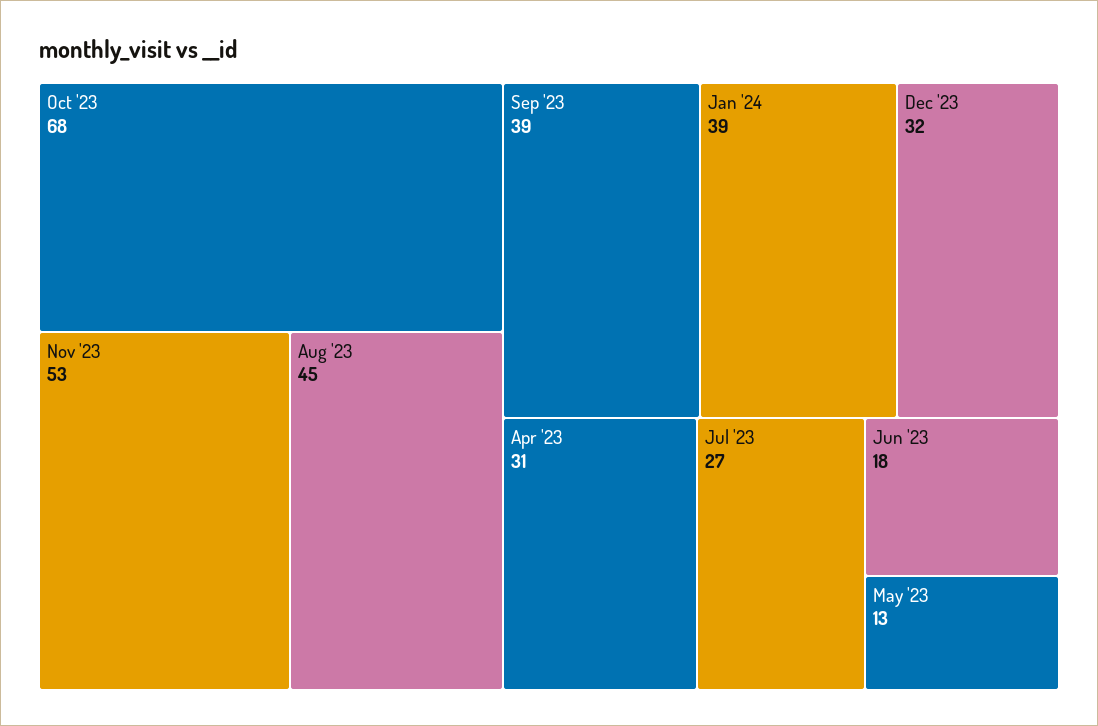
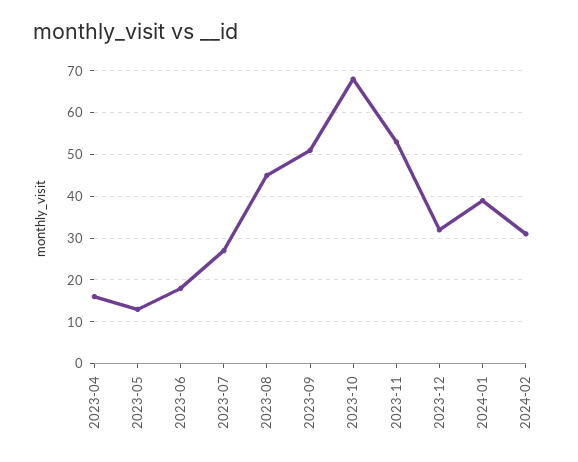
Sep '23: 39 -> 50
Apr '23: 31 -> 15
2024-02: none -> 30

